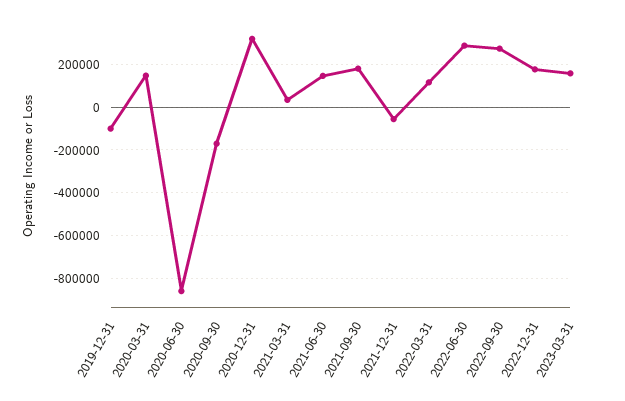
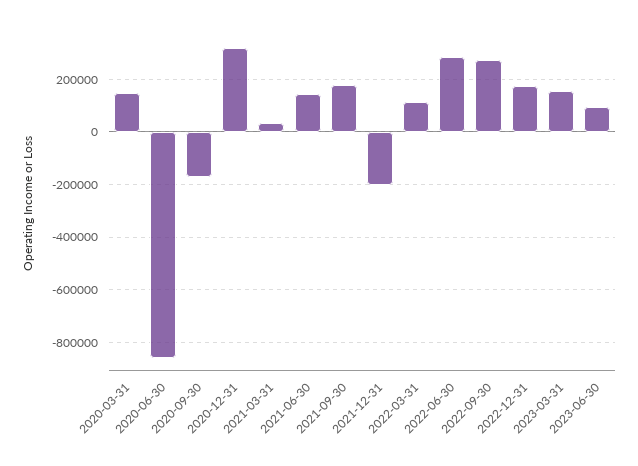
2019-12-31: -100000 -> none
2021-12-31: -50000 -> -200000
2023-06-30: none -> 100000

